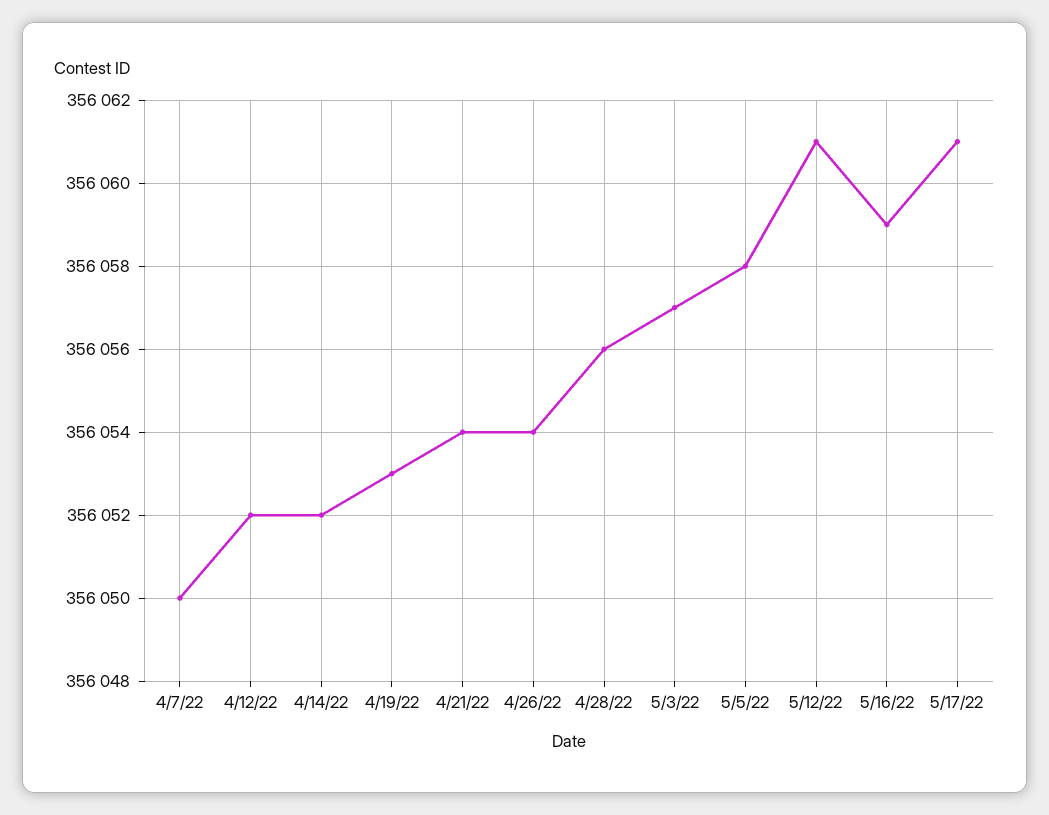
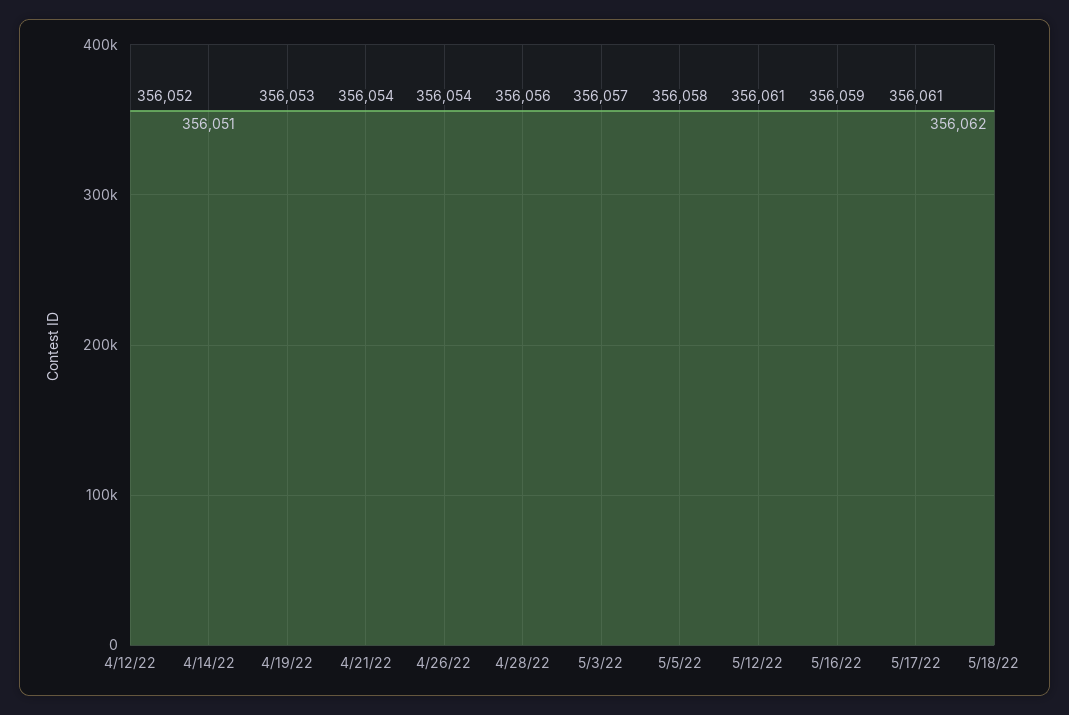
4/7/22: 356050 -> none
4/14/22: 356052 -> 356051
5/18/22: none -> 356062

